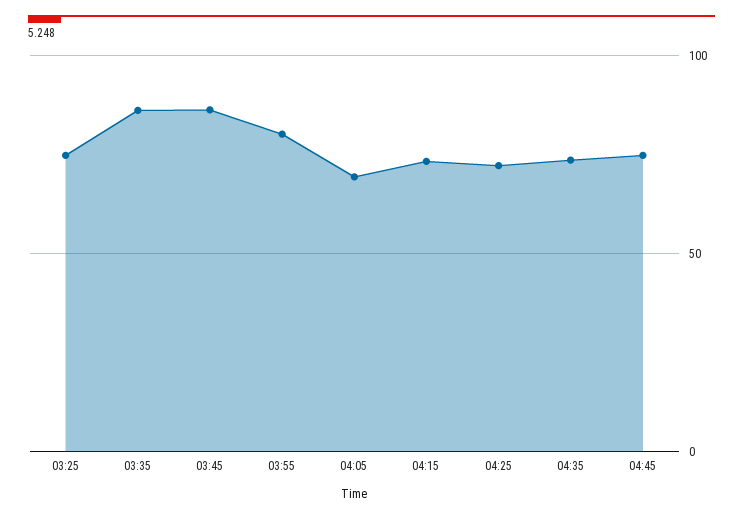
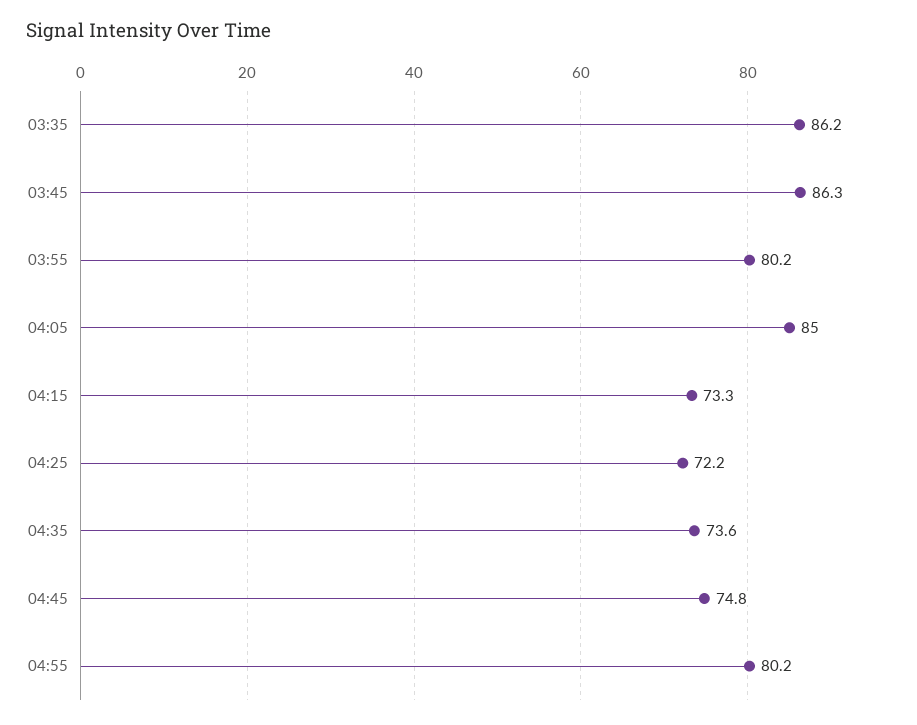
03:25: 75 -> none
04:05: 70 -> 85
04:55: none -> 80.2

